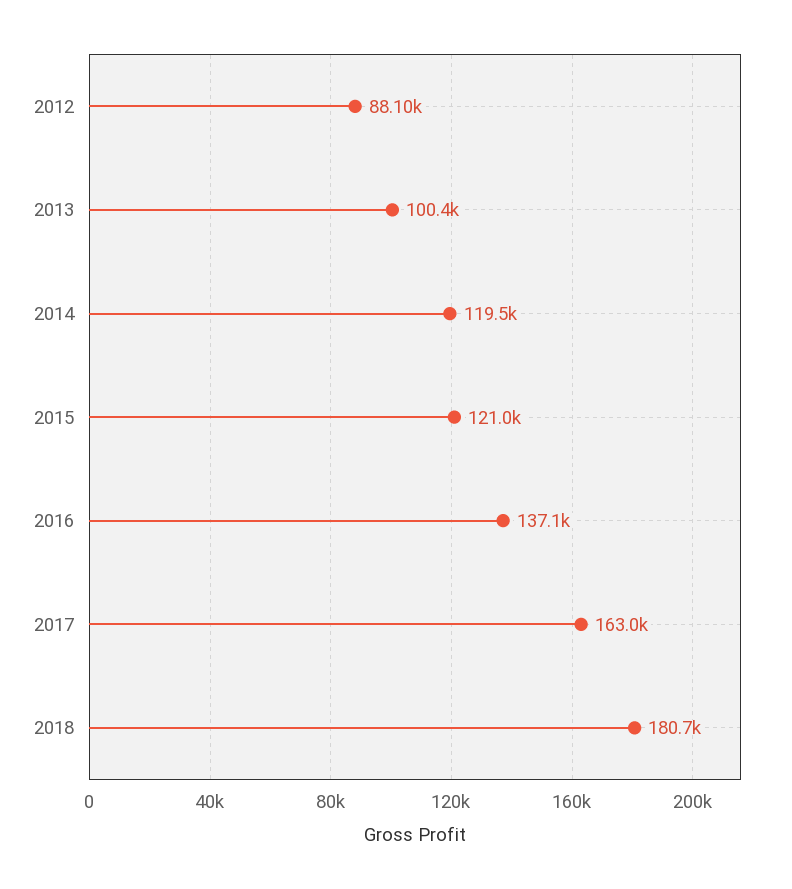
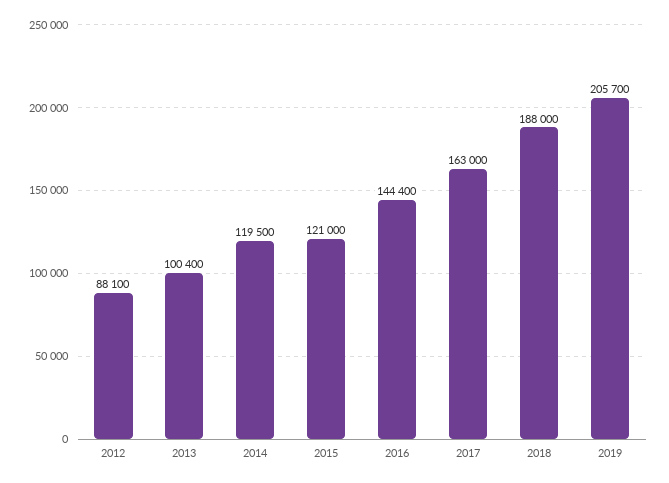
2016: 137100 -> 144400
2018: 180700 -> 188000
2019: none -> 205700

